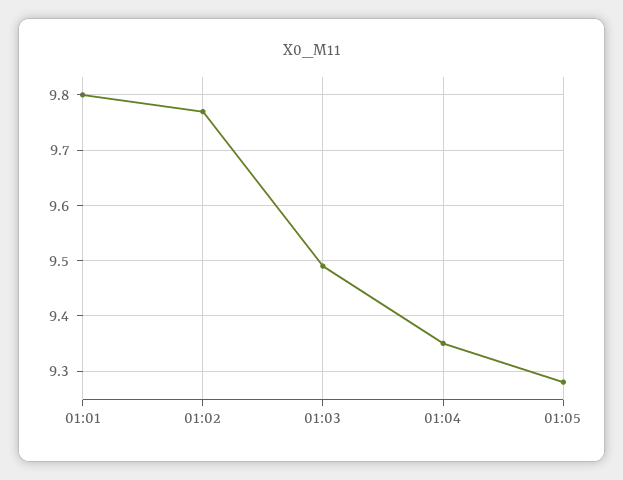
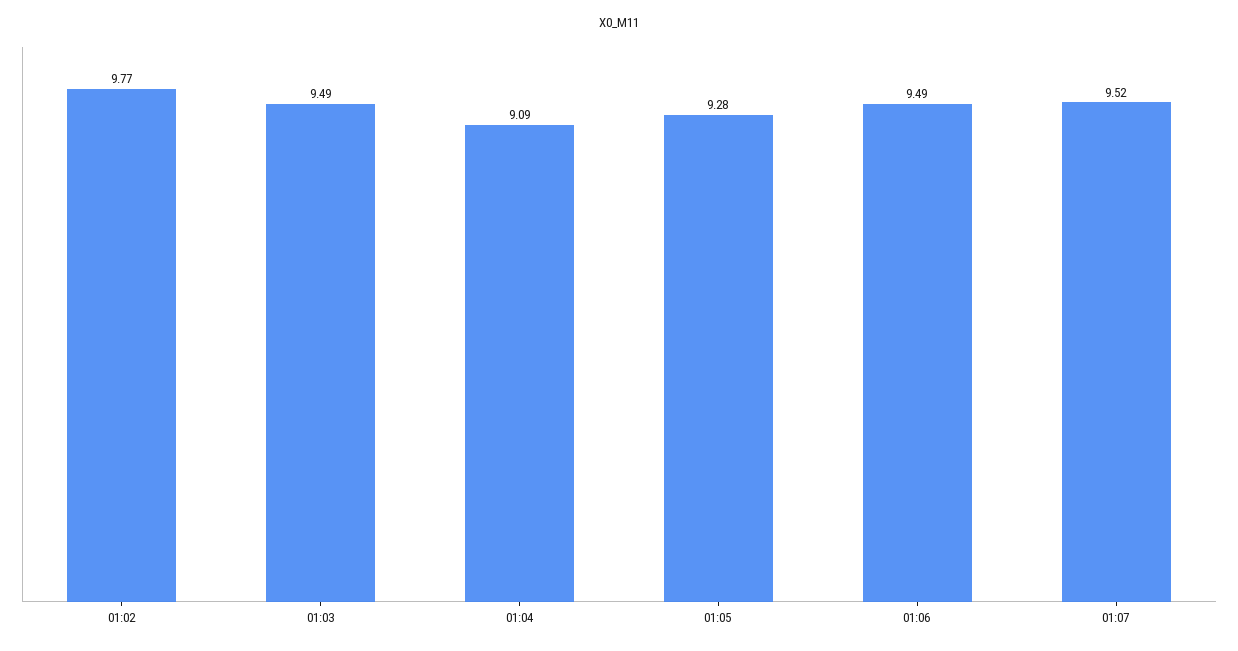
01:01: 9.8 -> none
01:04: 9.35 -> 9.09
01:06: none -> 9.49
01:07: none -> 9.52

